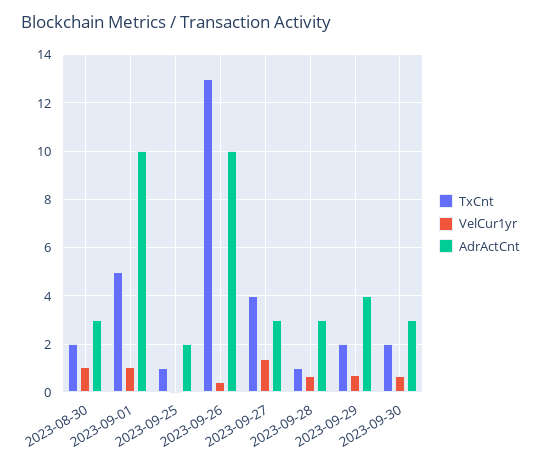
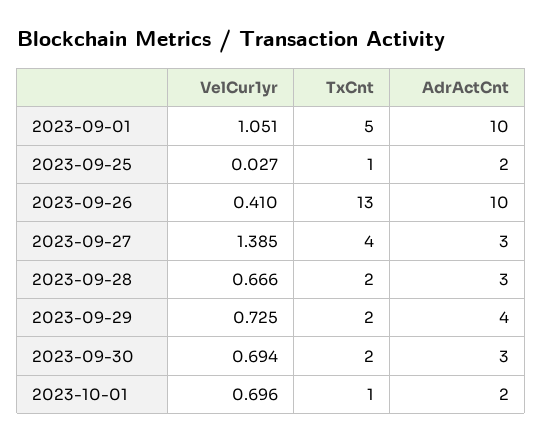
TxCnt, 2023-08-30: 2 -> none
VelCur1yr, 2023-08-30: 1 -> none
AdrActCnt, 2023-08-30: 3 -> none
TxCnt, 2023-09-28: 1 -> 2
VelCur1yr, 2023-10-01: none -> 0.696
TxCnt, 2023-10-01: none -> 1
AdrActCnt, 2023-10-01: none -> 2

